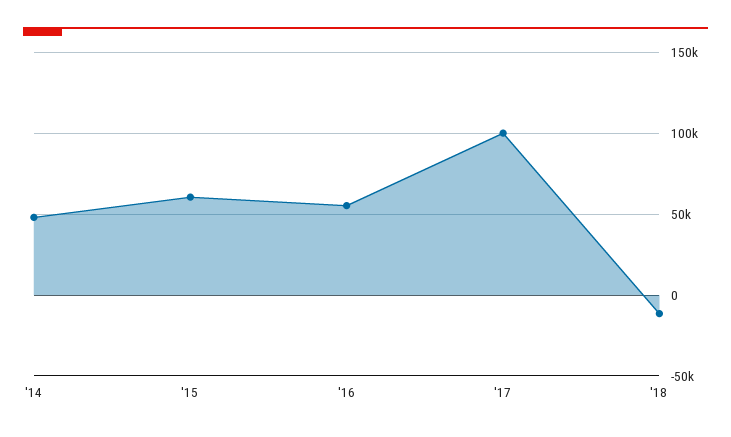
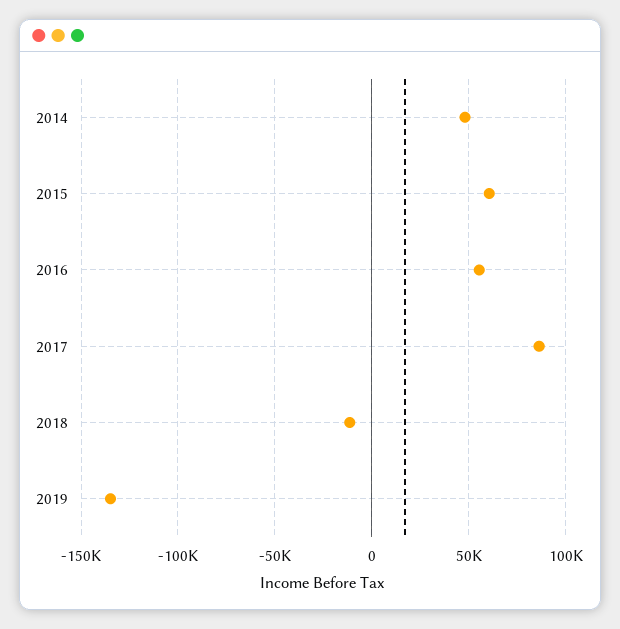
'17: 100000 -> 85000
2019: none -> -135000

